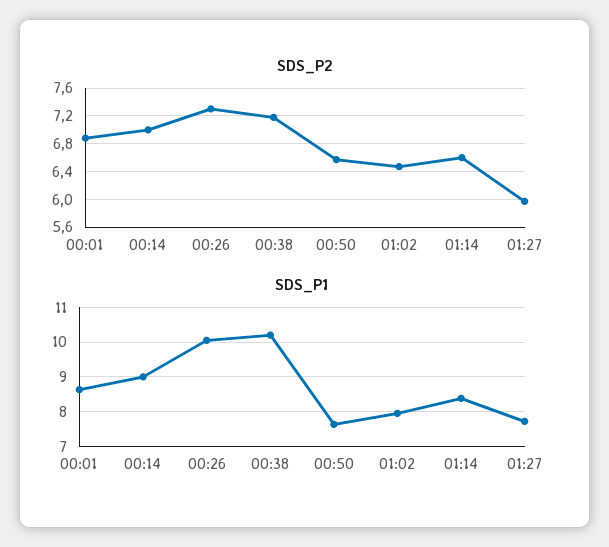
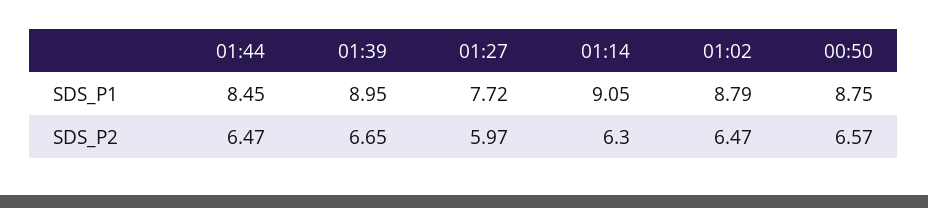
SDS_P2, 00:01: 6.9 -> none
SDS_P2, 00:14: 7 -> none
SDS_P2, 00:26: 7.3 -> none
SDS_P2, 00:38: 7.2 -> none
SDS_P2, 01:14: 6.6 -> 6.3
SDS_P1, 00:01: 8.6 -> none
SDS_P1, 00:14: 9 -> none
SDS_P1, 00:26: 10 -> none
SDS_P1, 00:38: 10.2 -> none
SDS_P1, 00:50: 7.6 -> 8.75
SDS_P1, 01:02: 8 -> 8.79
SDS_P1, 01:14: 8.4 -> 9.05
SDS_P1, 01:44: none -> 8.45
SDS_P1, 01:39: none -> 8.95
SDS_P2, 01:44: none -> 6.47
SDS_P2, 01:39: none -> 6.65

